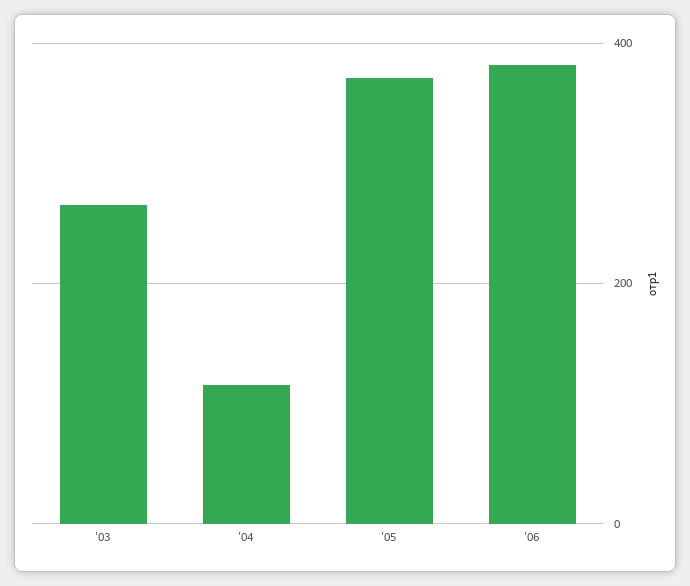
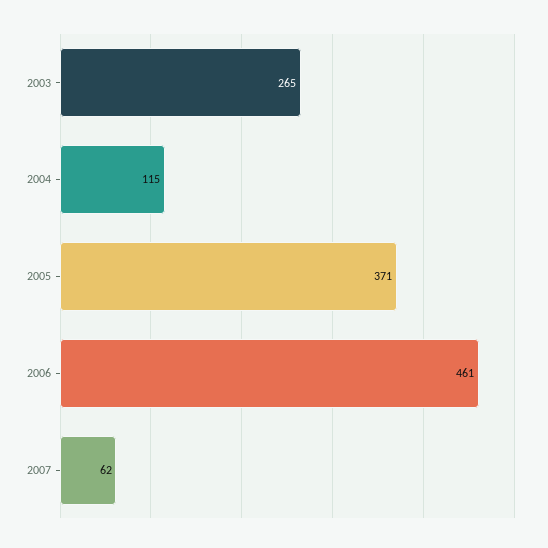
'06: 380 -> 461
2007: none -> 62

